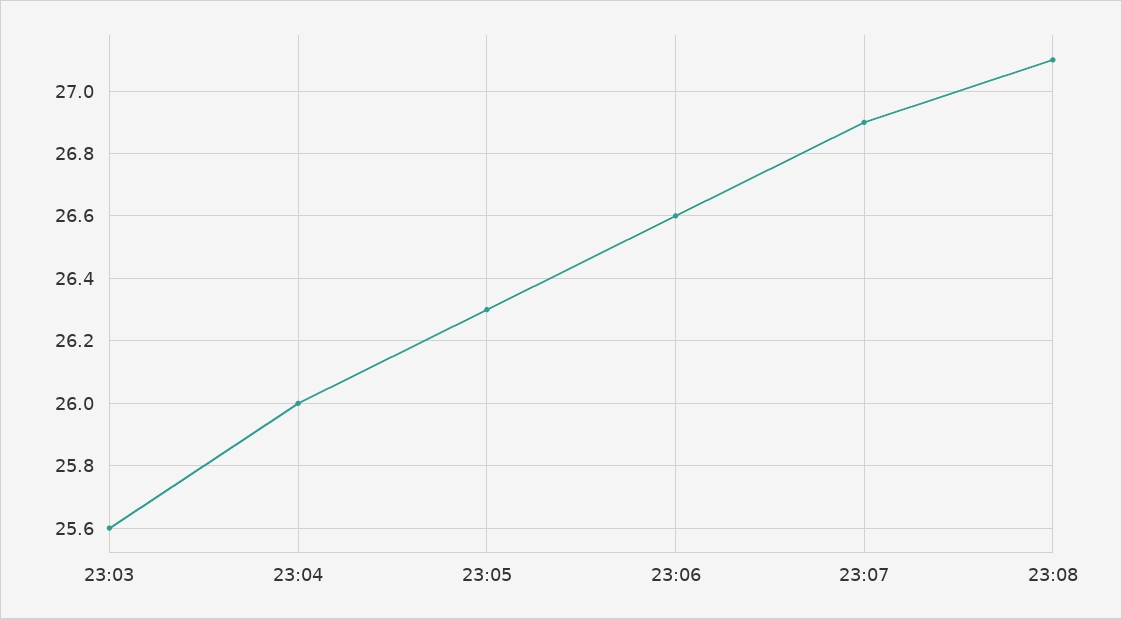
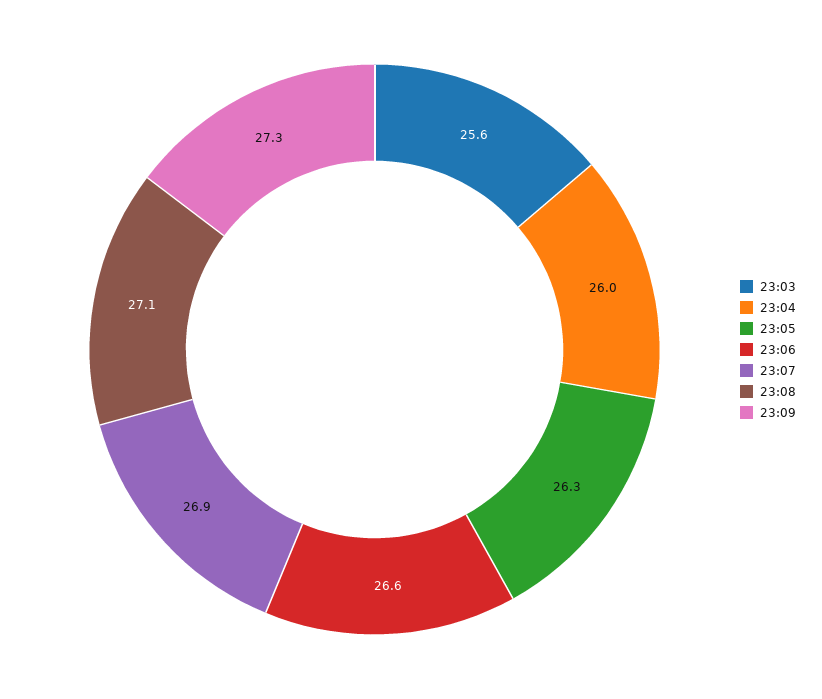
23:09: none -> 27.3

